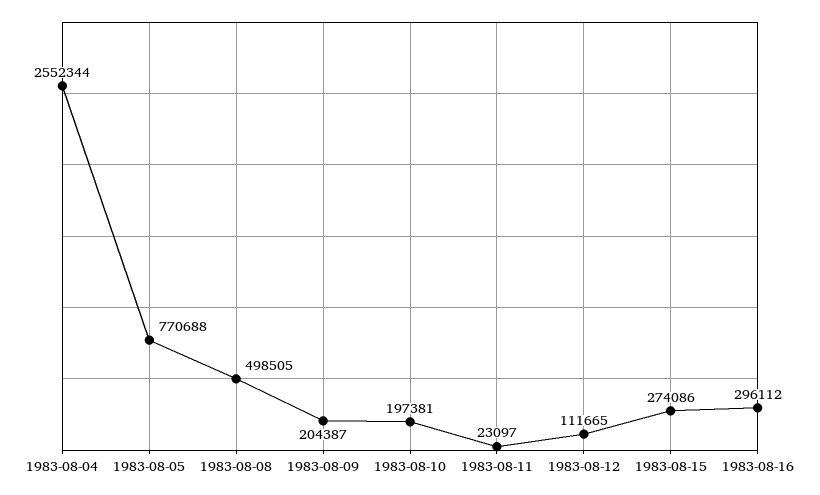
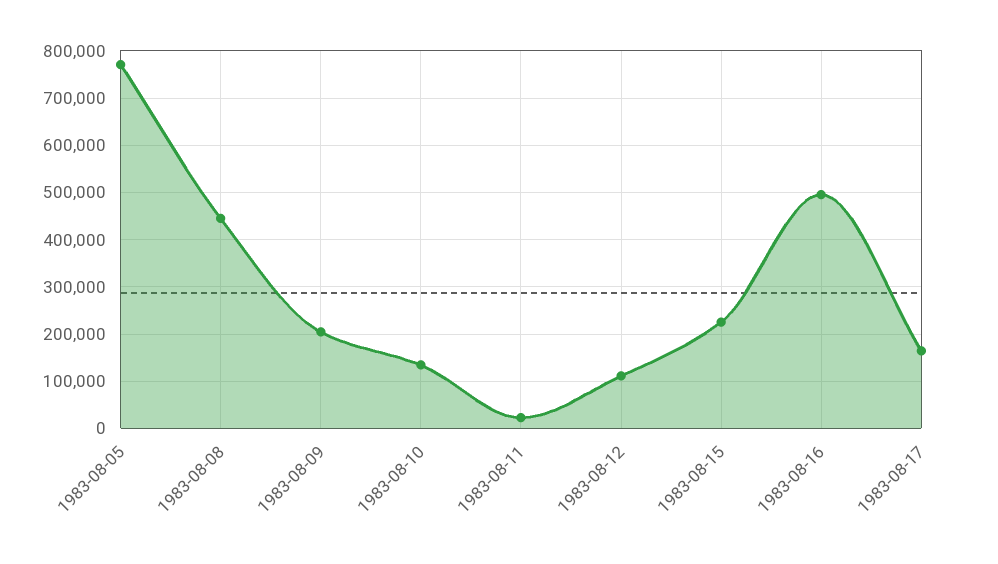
1983-08-04: 2552344 -> none
1983-08-08: 498505 -> 440000
1983-08-10: 197381 -> 140000
1983-08-15: 274086 -> 220000
1983-08-16: 296112 -> 500000
1983-08-17: none -> 160000

